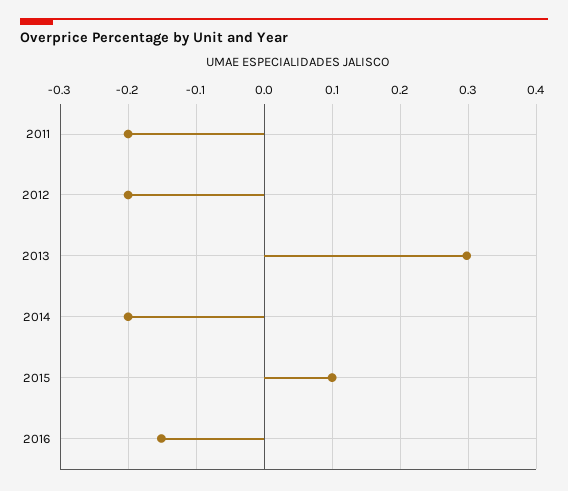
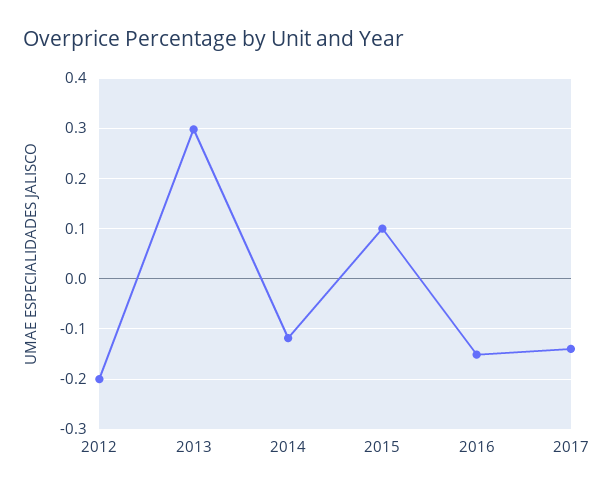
2011: -0.2 -> none
2014: -0.2 -> -0.12
2017: none -> -0.14

